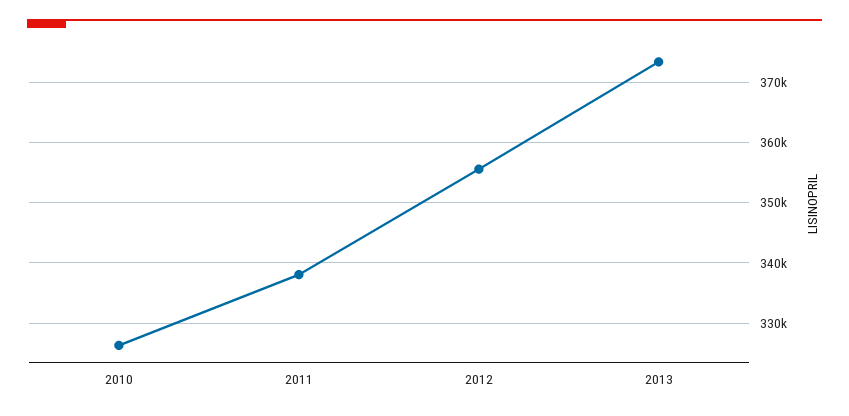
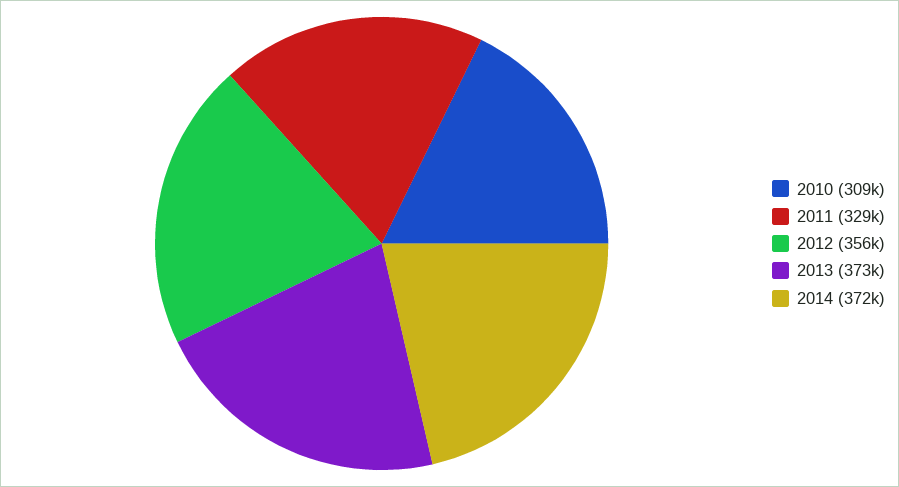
2010: 326000 -> 309000
2011: 338000 -> 329000
2014: none -> 372000

